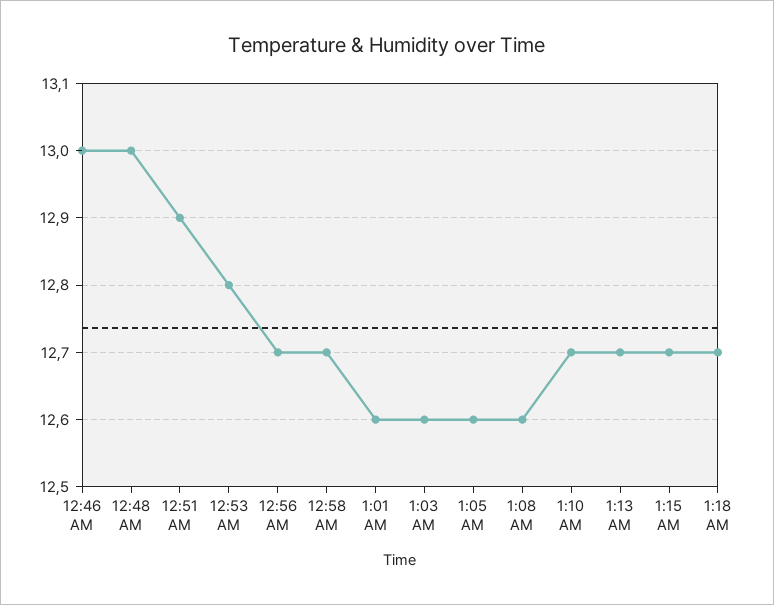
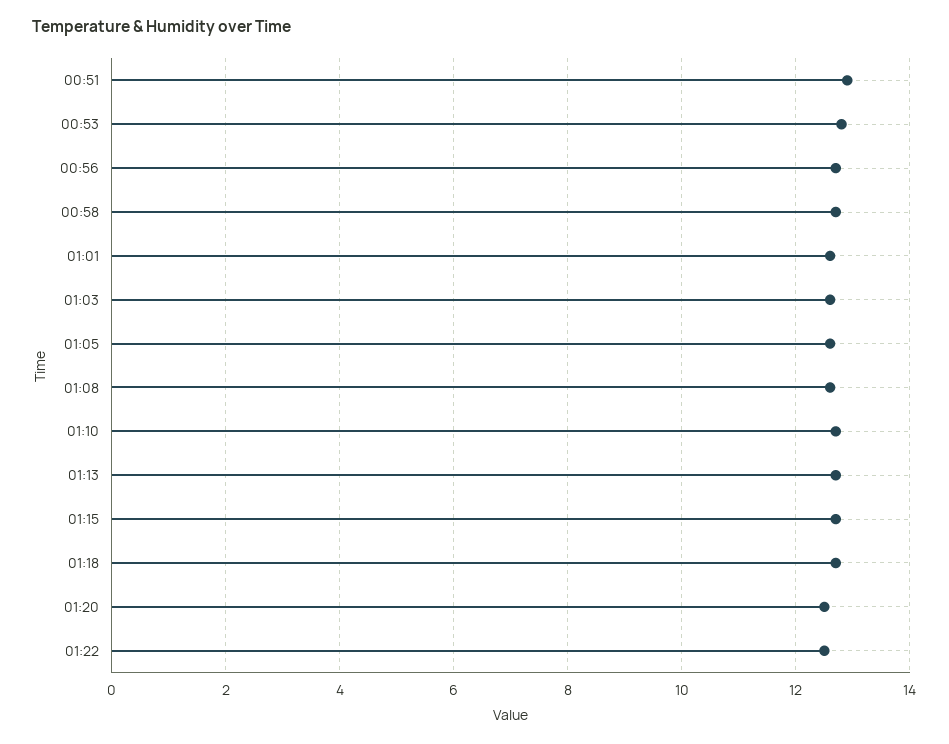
12:46 AM: 13 -> none
12:48 AM: 13 -> none
01:20: none -> 12.5
01:22: none -> 12.5

